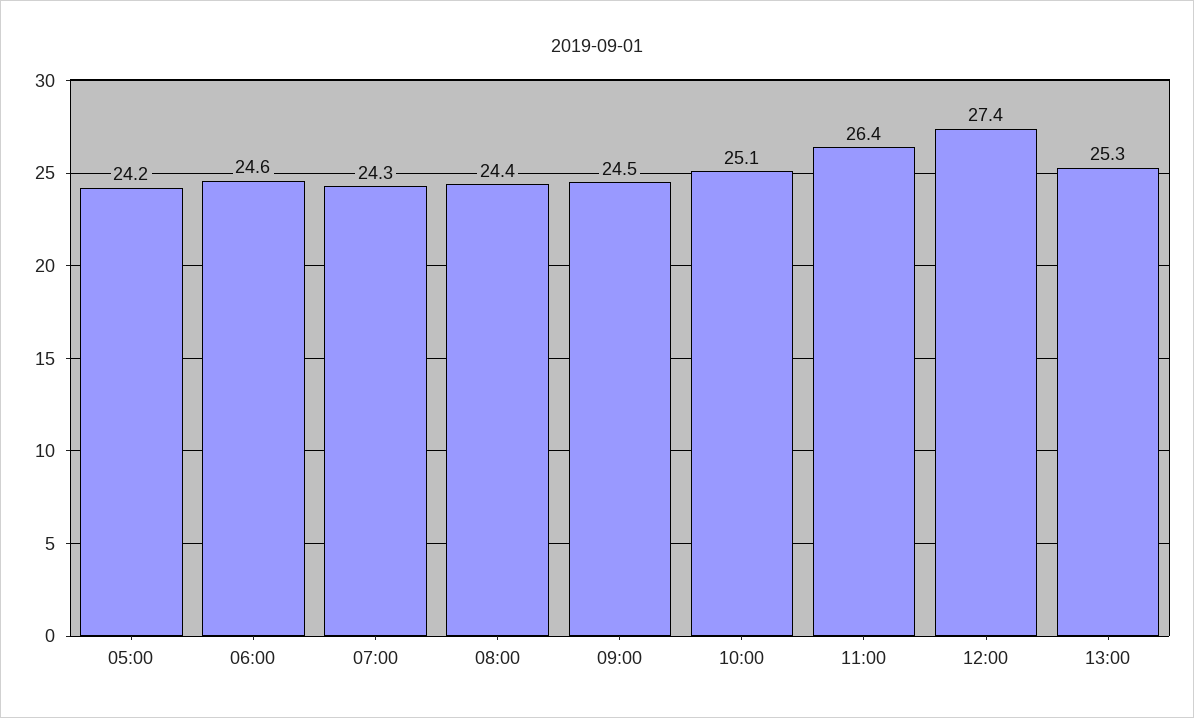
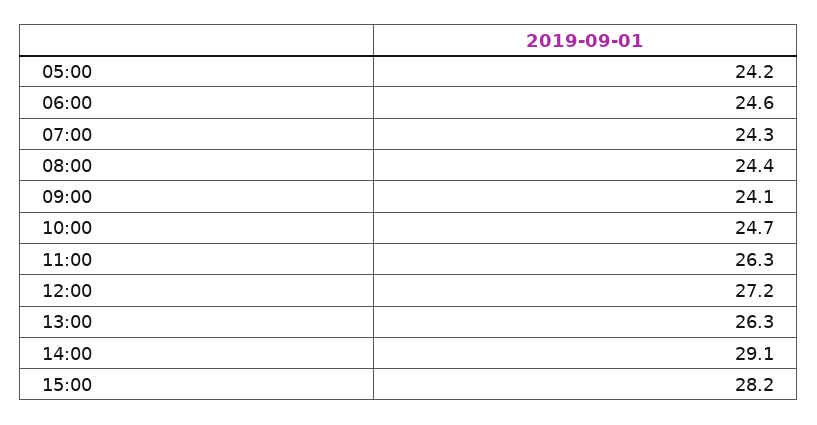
09:00: 24.5 -> 24.1
10:00: 25.1 -> 24.7
11:00: 26.4 -> 26.3
12:00: 27.4 -> 27.2
13:00: 25.3 -> 26.3
14:00: none -> 29.1
15:00: none -> 28.2

